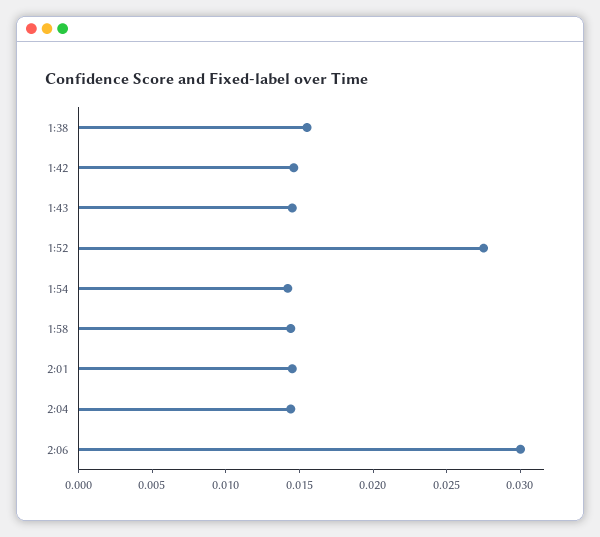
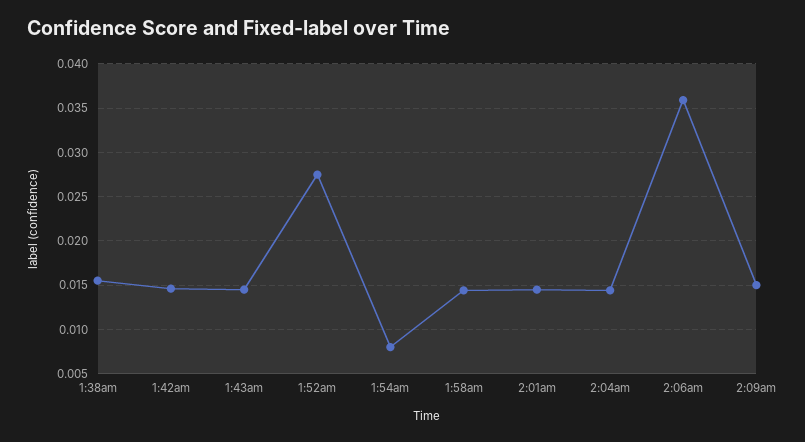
1:54: 0.014 -> 0.008
2:06: 0.03 -> 0.036
2:09am: none -> 0.015

